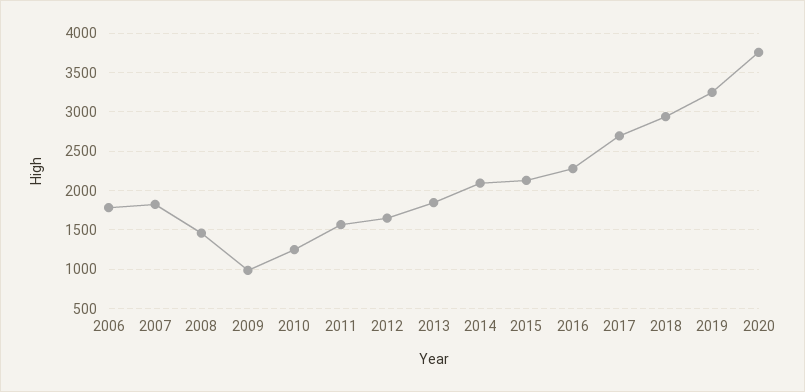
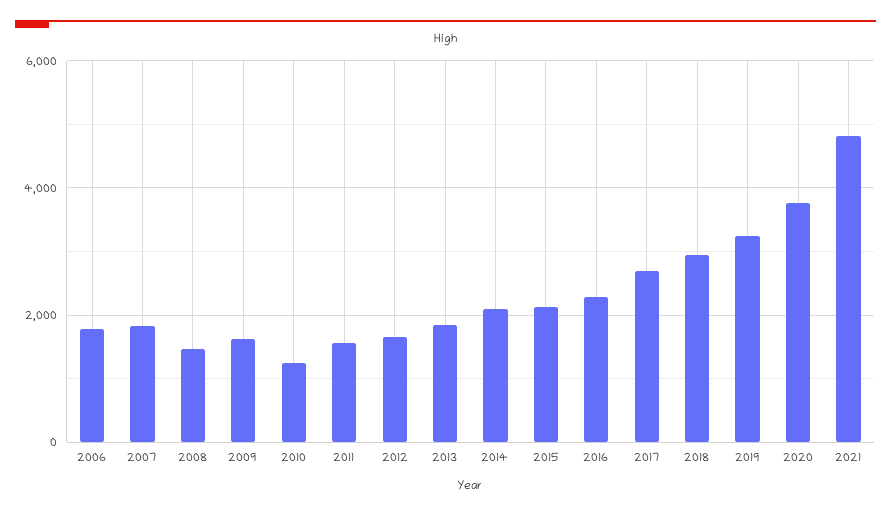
2009: 1000 -> 1600
2021: none -> 4800

